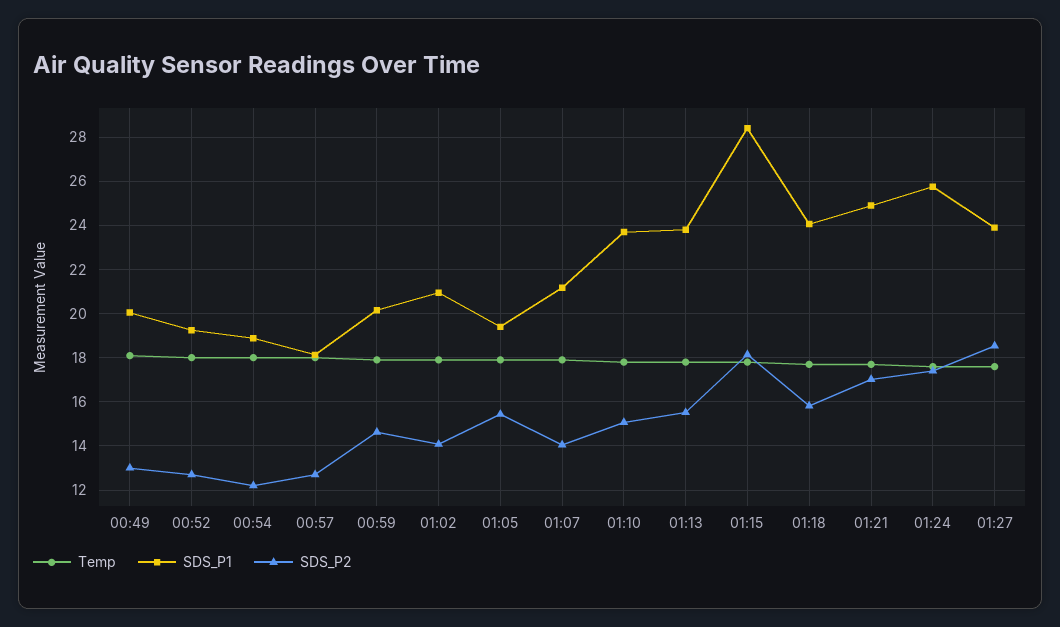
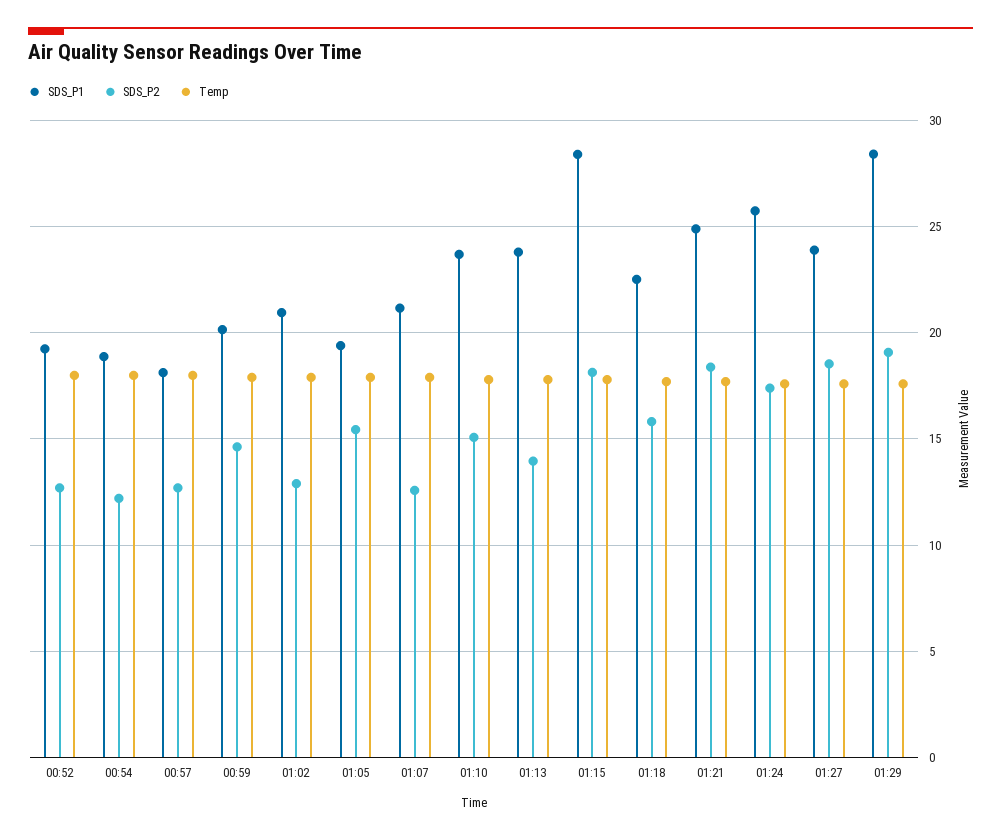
Temp, 00:49: 18 -> none
SDS_P1, 00:49: 20 -> none
SDS_P2, 00:49: 13 -> none
SDS_P2, 01:02: 14 -> 13
SDS_P2, 01:07: 14 -> 12.5
SDS_P2, 01:13: 15.5 -> 14
SDS_P1, 01:18: 24 -> 22.5
SDS_P2, 01:21: 17 -> 18.5
SDS_P1, 01:29: none -> 28.5
SDS_P2, 01:29: none -> 19
Temp, 01:29: none -> 17.5

